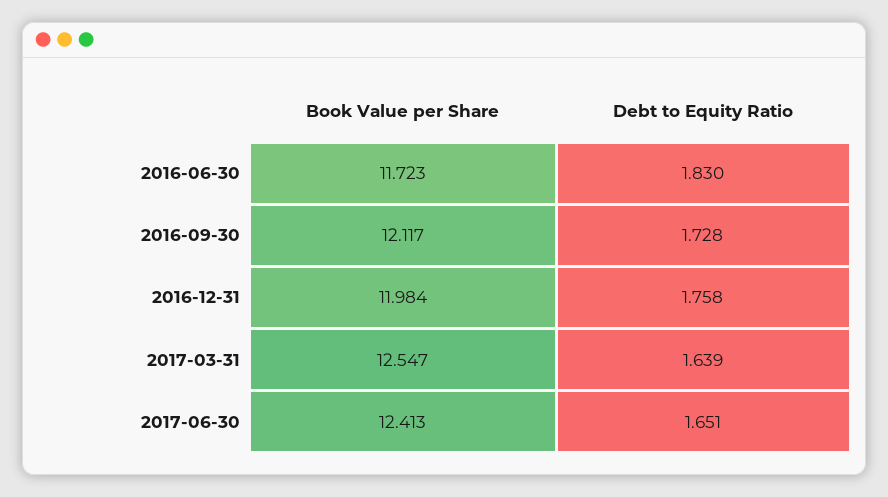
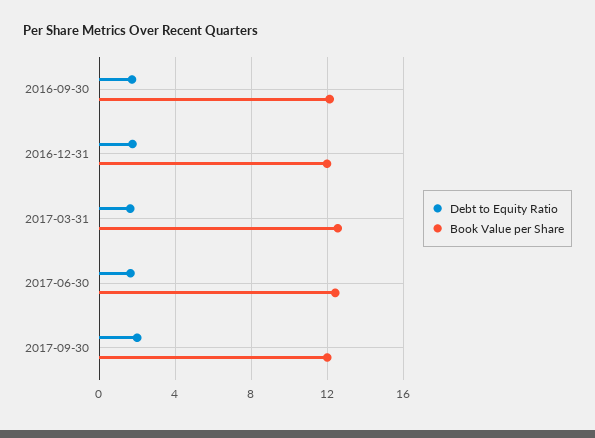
Book Value per Share, 2016-06-30: 11.723 -> none
Debt to Equity Ratio, 2016-06-30: 1.83 -> none
Debt to Equity Ratio, 2017-09-30: none -> 2
Book Value per Share, 2017-09-30: none -> 12

